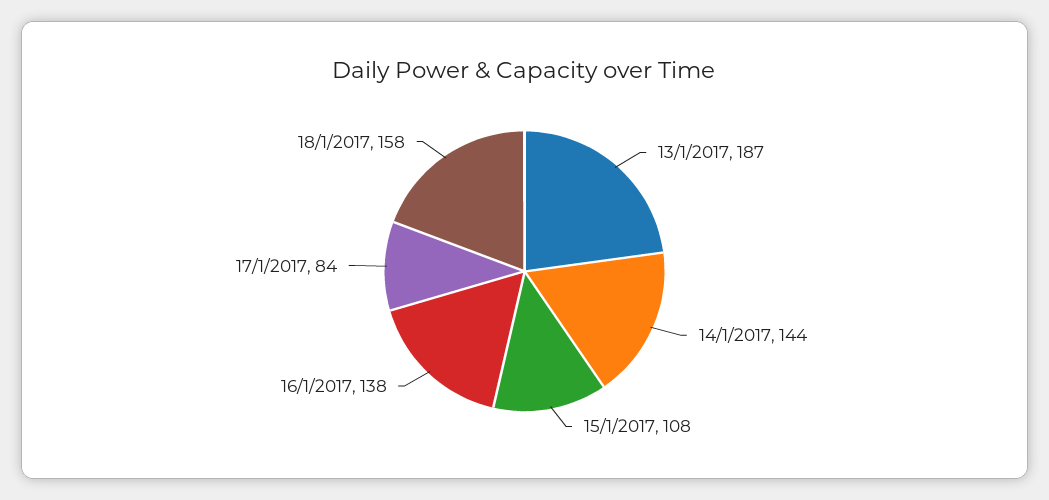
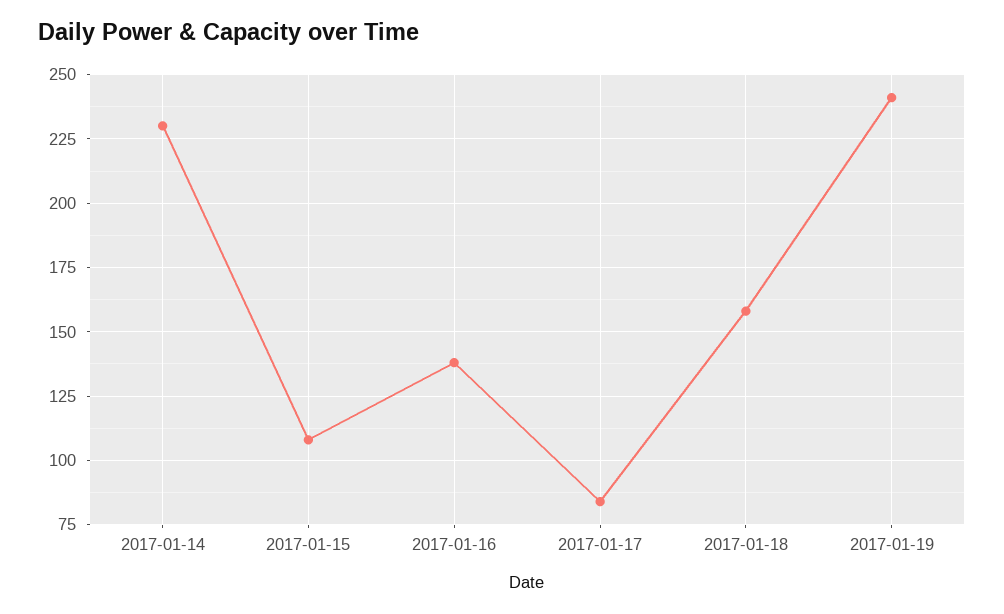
13/1/2017: 187 -> none
14/1/2017: 144 -> 230
2017-01-19: none -> 240

